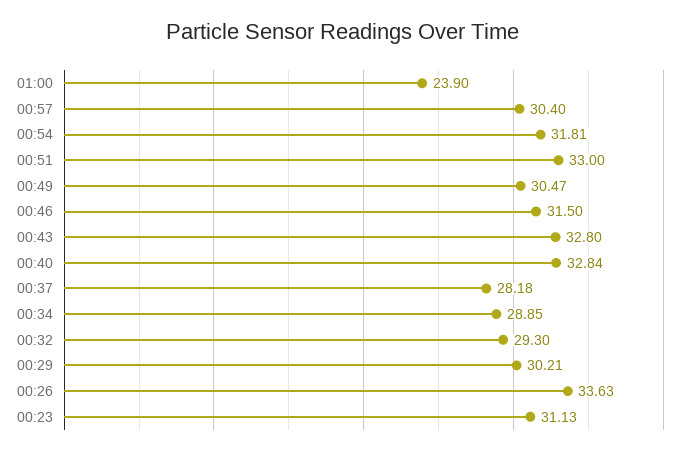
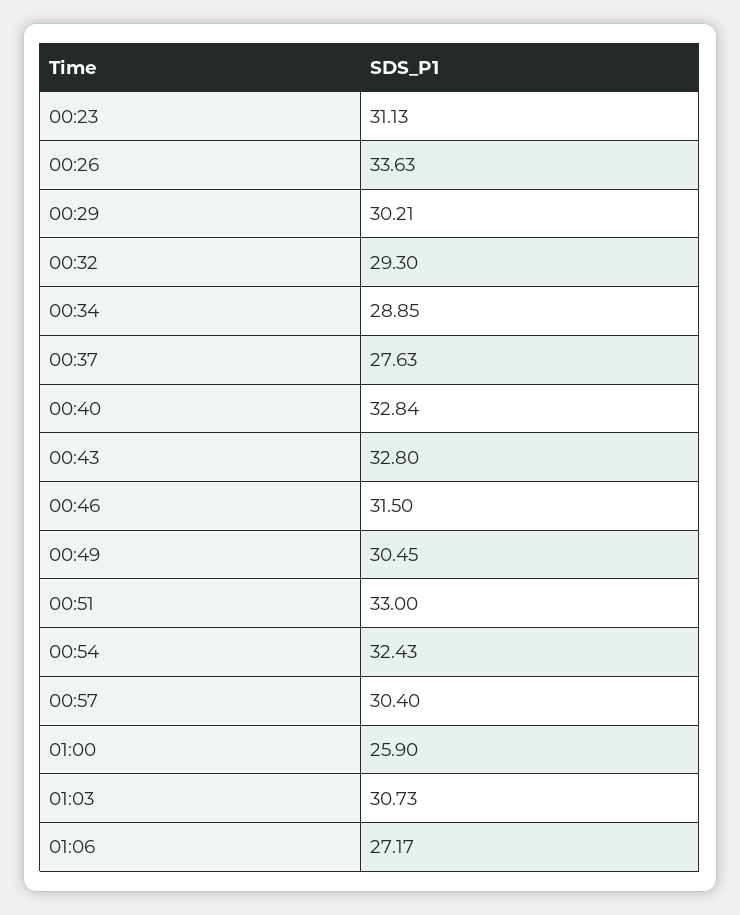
01:00: 23.9 -> 25.9
00:54: 31.81 -> 32.43
00:49: 30.47 -> 30.45
00:37: 28.18 -> 27.63
01:03: none -> 30.73
01:06: none -> 27.17

